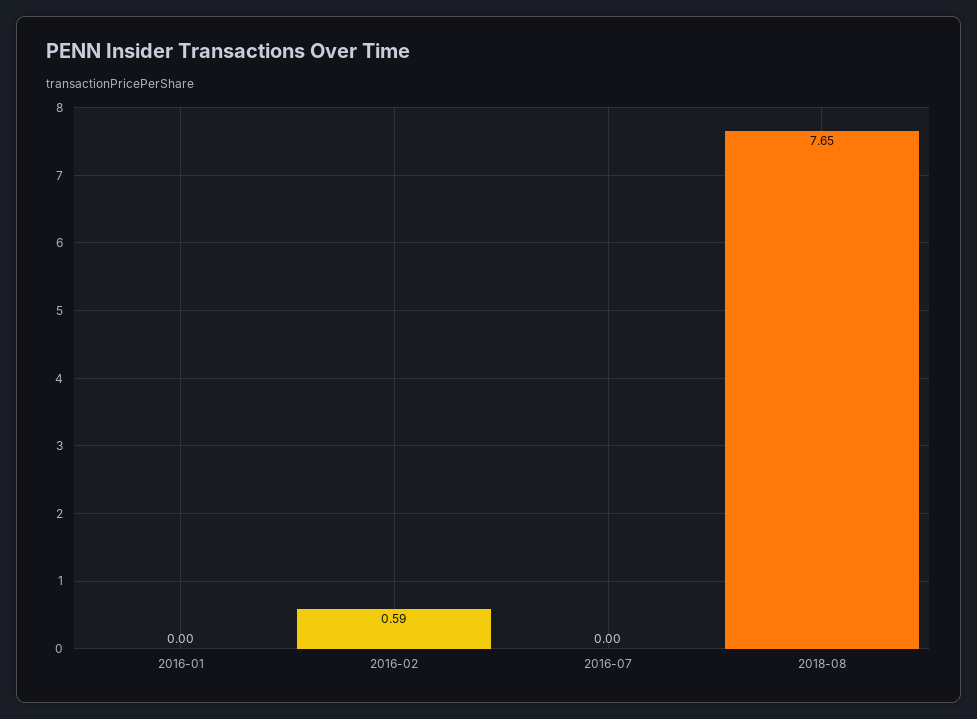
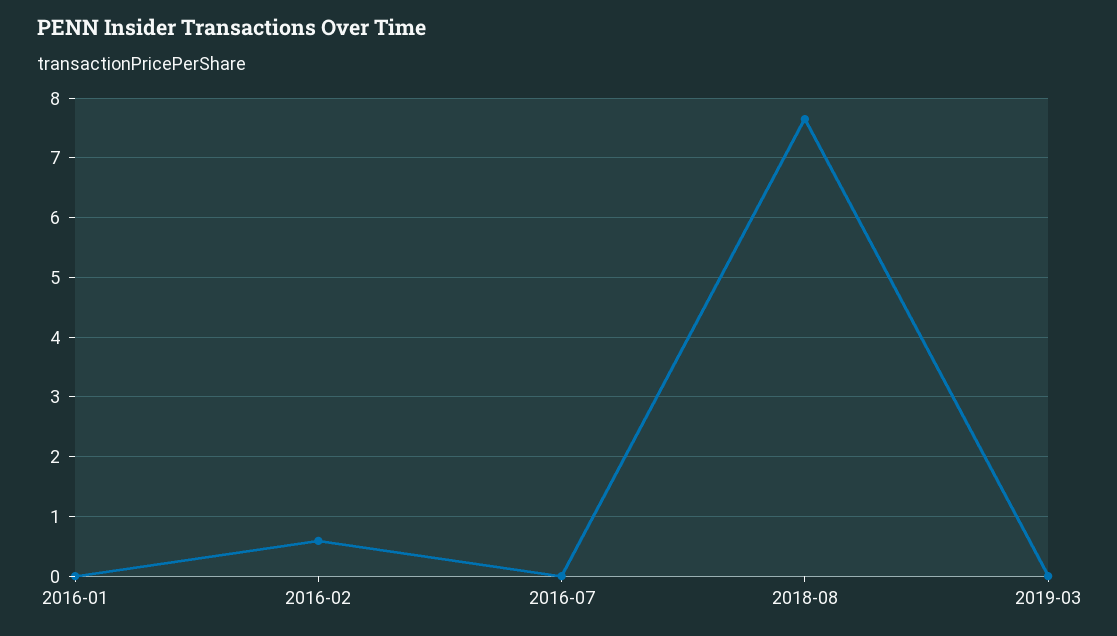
2019-03: none -> 0

